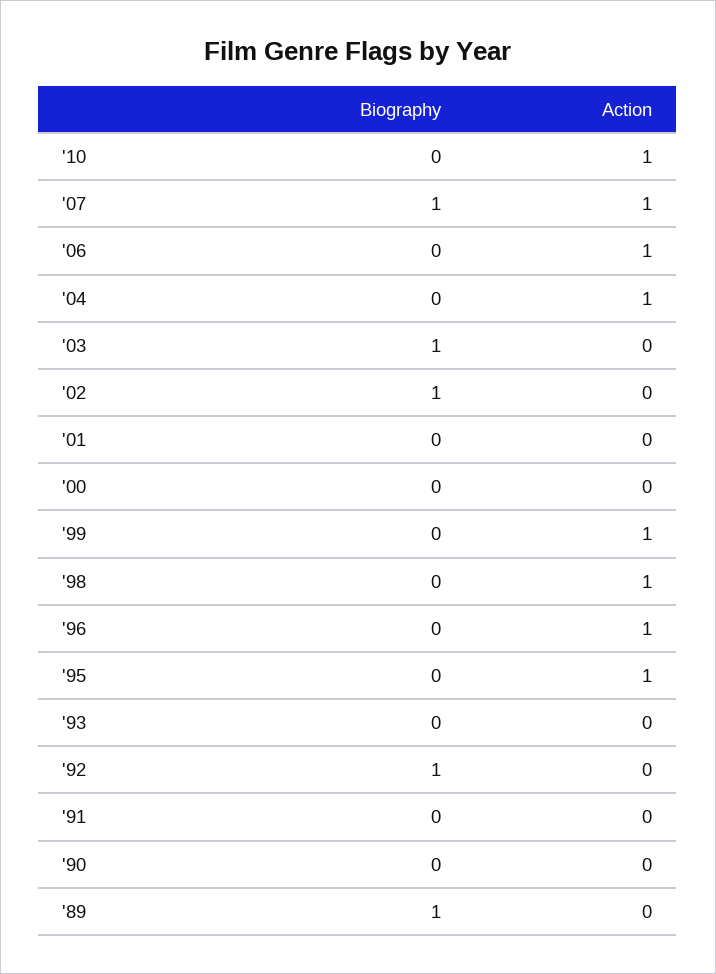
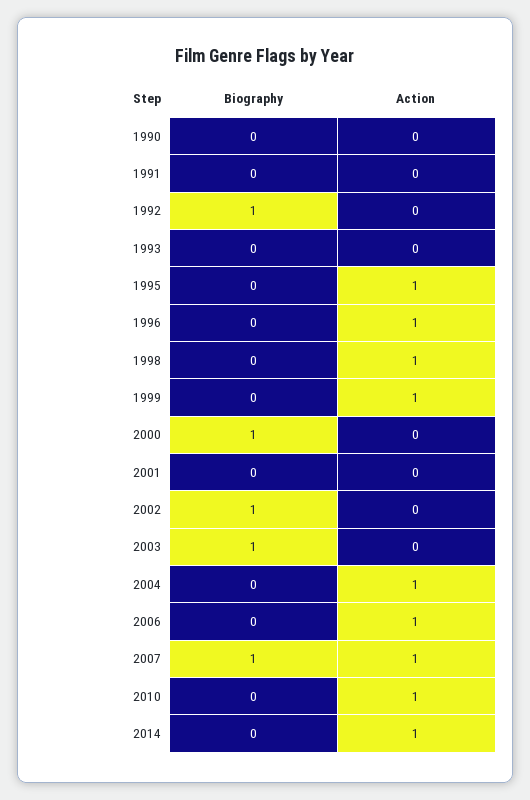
Biography, '00: 0 -> 1
Biography, '89: 1 -> none
Action, '89: 0 -> none
Biography, 2014: none -> 0
Action, 2014: none -> 1

